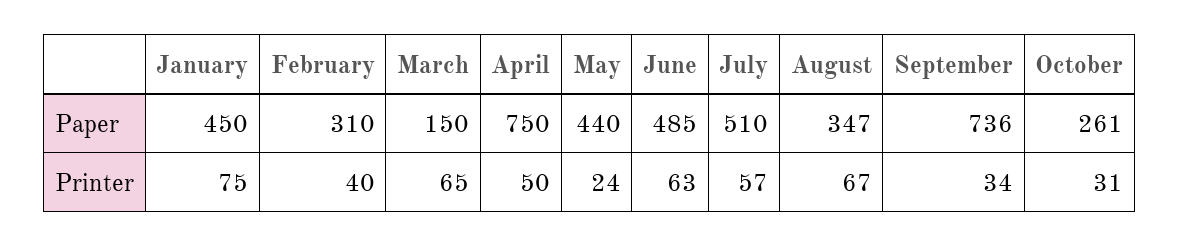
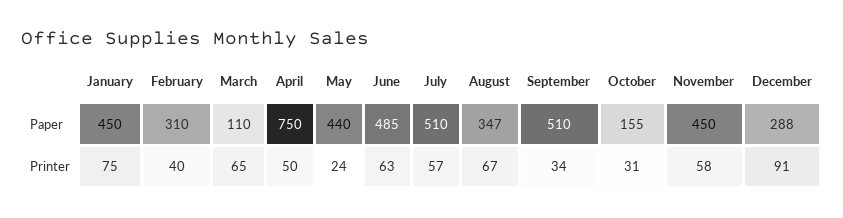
March, Paper: 150 -> 110
September, Paper: 736 -> 510
October, Paper: 261 -> 155
November, Paper: none -> 450
December, Paper: none -> 288
November, Printer: none -> 58
December, Printer: none -> 91

